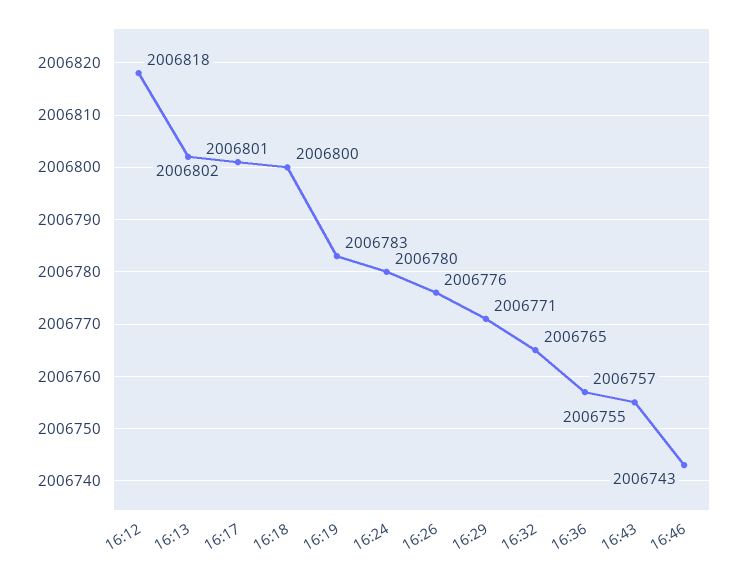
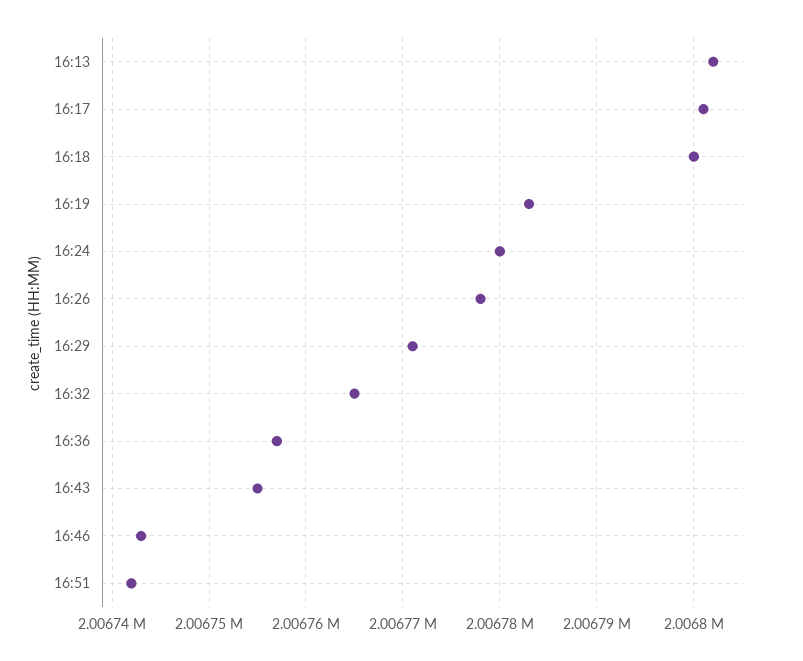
16:12: 2006818 -> none
16:26: 2006776 -> 2006778
16:51: none -> 2006742

